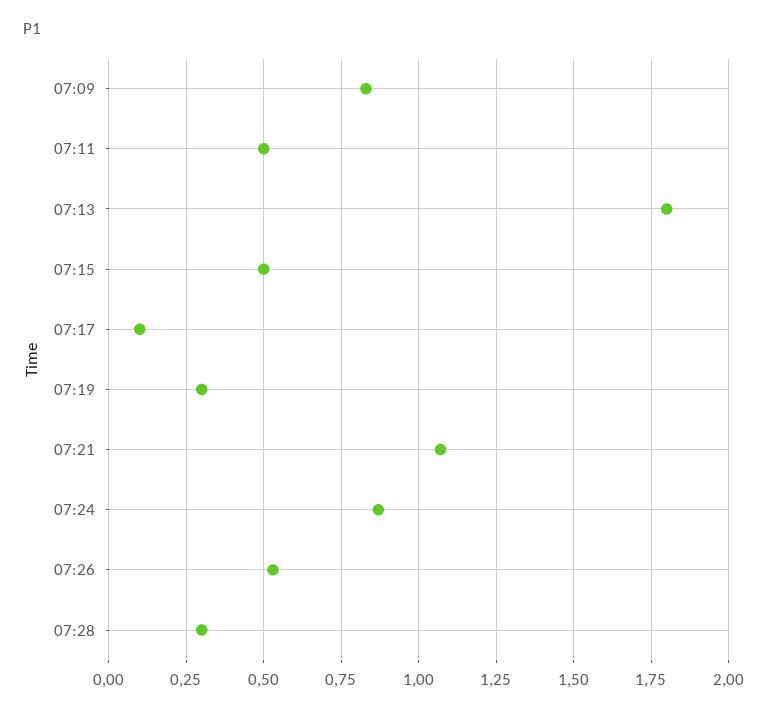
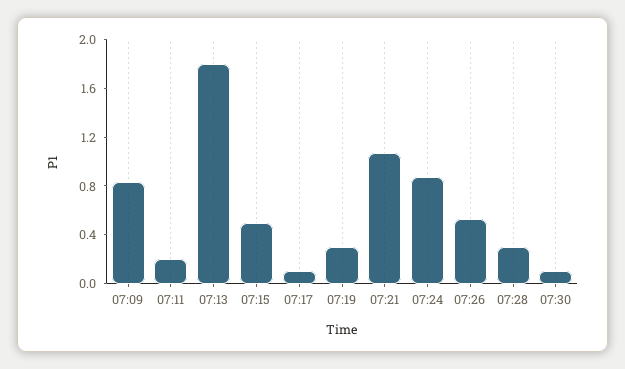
07:11: 0.5 -> 0.2
07:30: none -> 0.1

